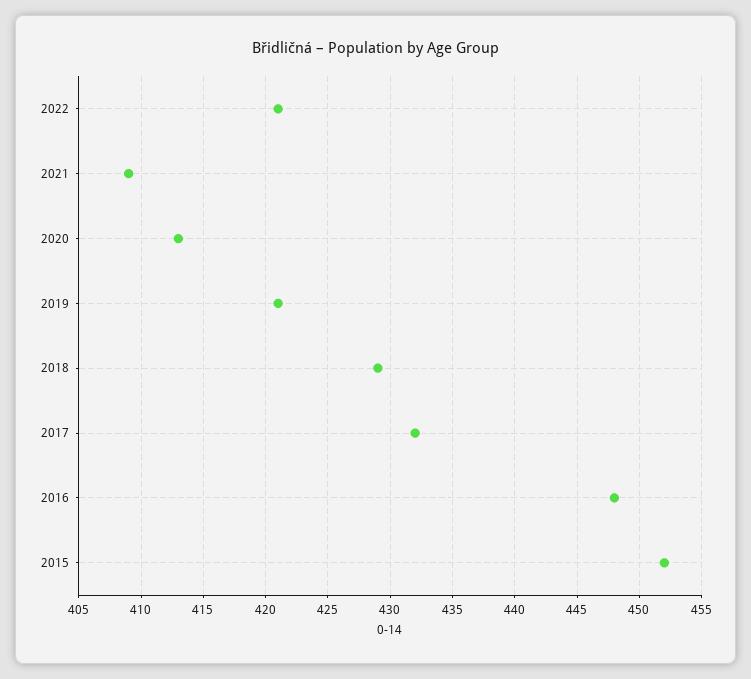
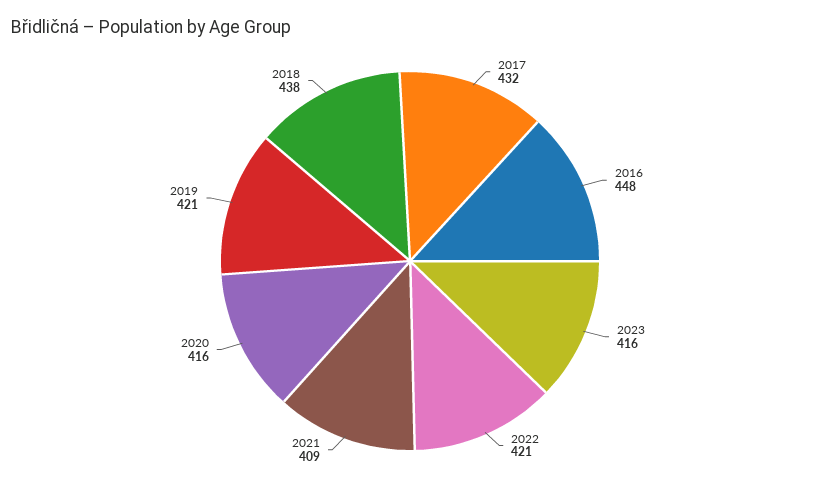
2020: 413 -> 416
2018: 429 -> 438
2015: 452 -> none
2023: none -> 416

